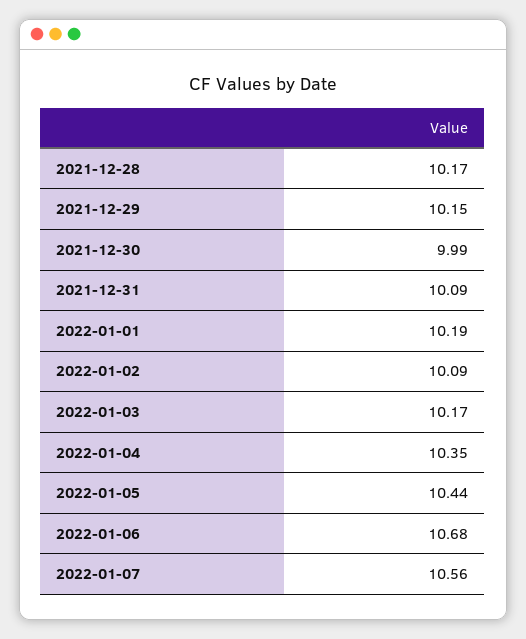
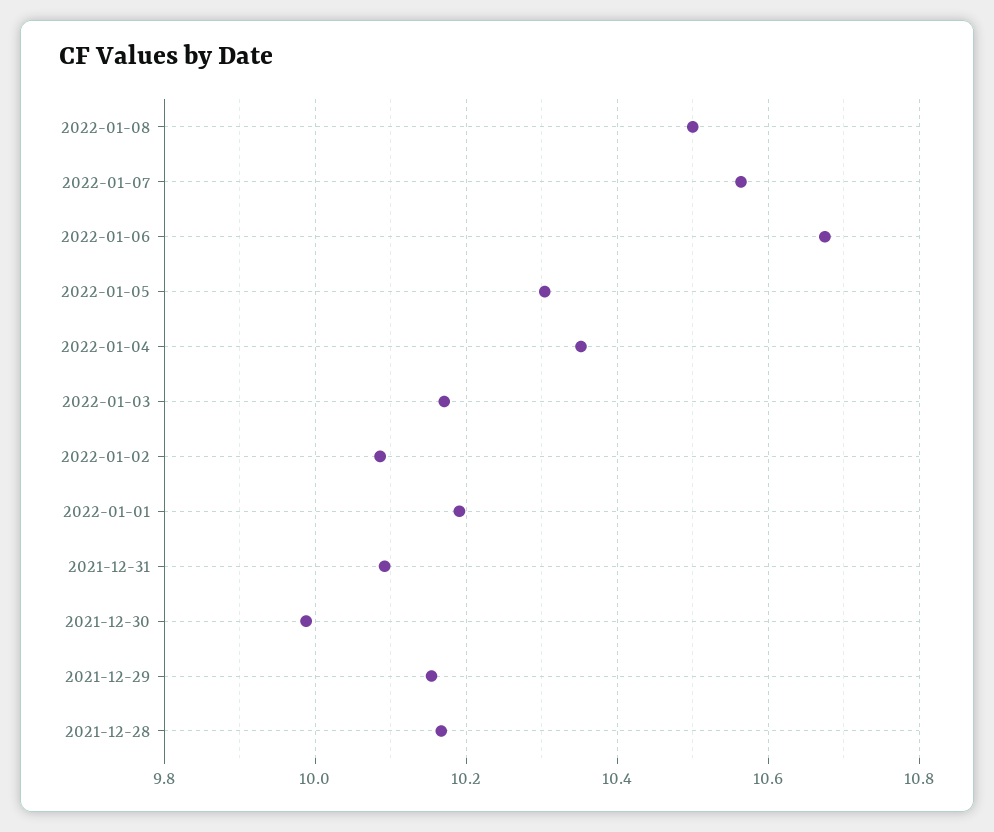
2022-01-05: 10.44 -> 10.3
2022-01-08: none -> 10.5

